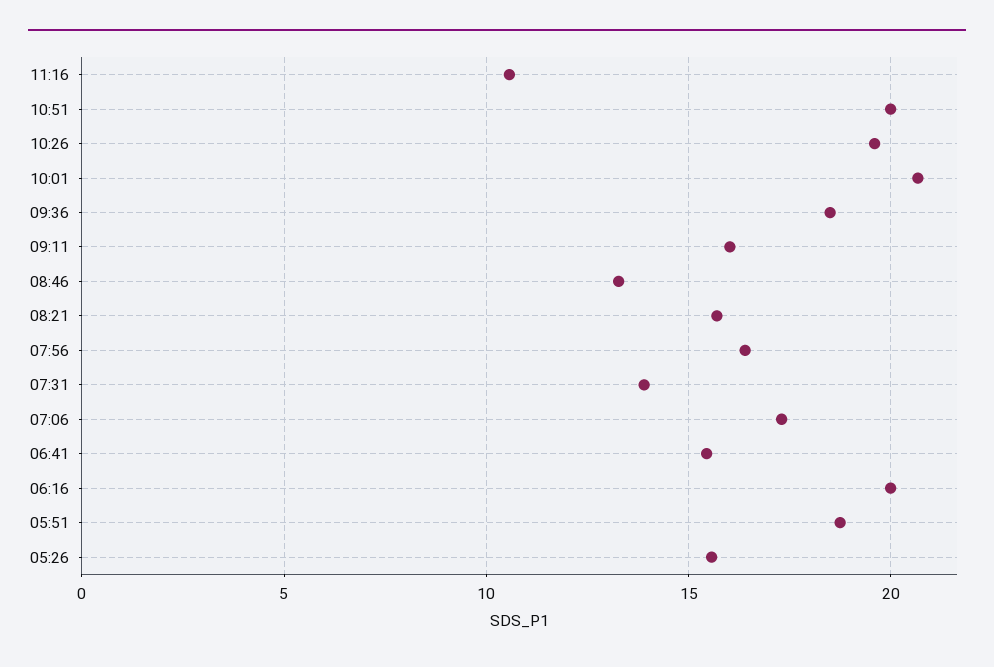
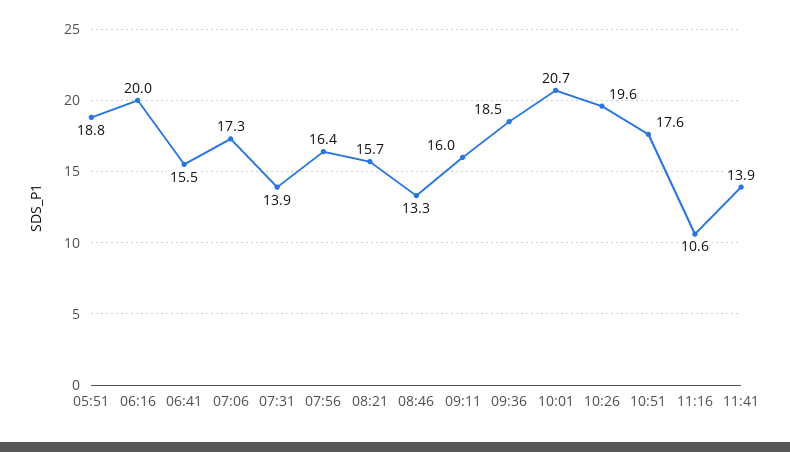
10:51: 20 -> 17.6
05:26: 15.5 -> none
11:41: none -> 13.9

